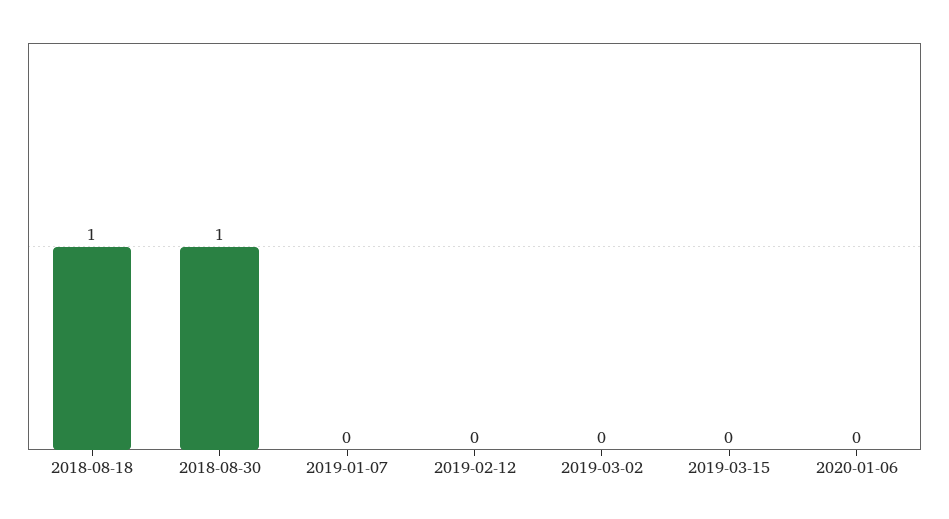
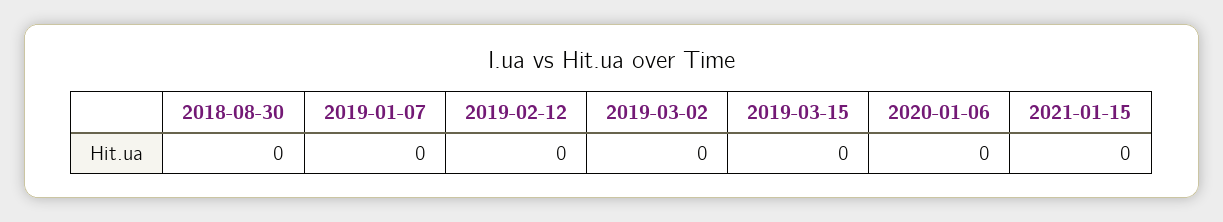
2018-08-18: 1 -> none
2018-08-30: 1 -> 0
2021-01-15: none -> 0

